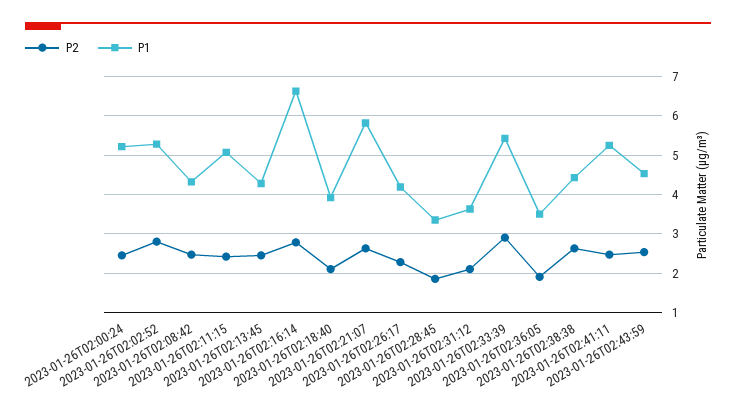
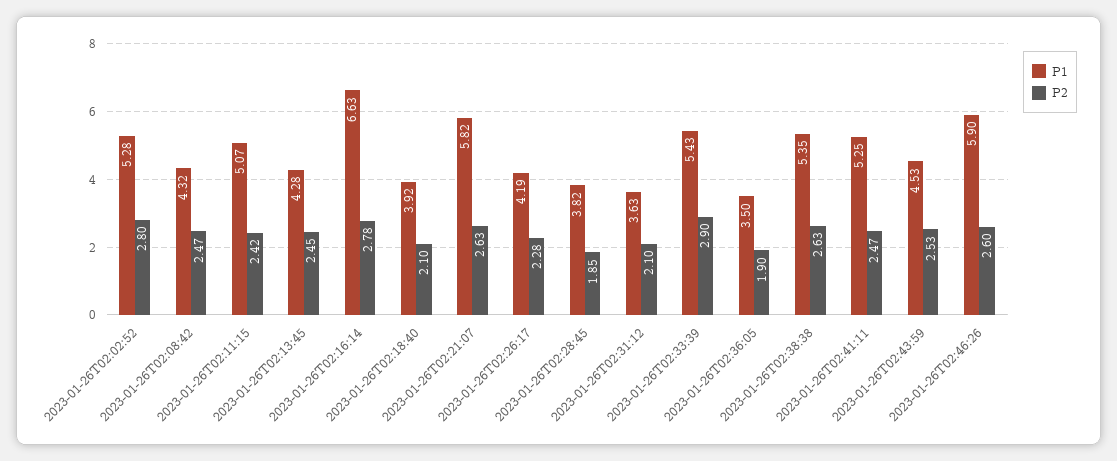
P2, 2023-01-26T02:00:24: 2.4 -> none
P1, 2023-01-26T02:00:24: 5.2 -> none
P1, 2023-01-26T02:28:45: 3.4 -> 3.82
P1, 2023-01-26T02:38:38: 4.4 -> 5.35
P1, 2023-01-26T02:46:26: none -> 5.9
P2, 2023-01-26T02:46:26: none -> 2.6

